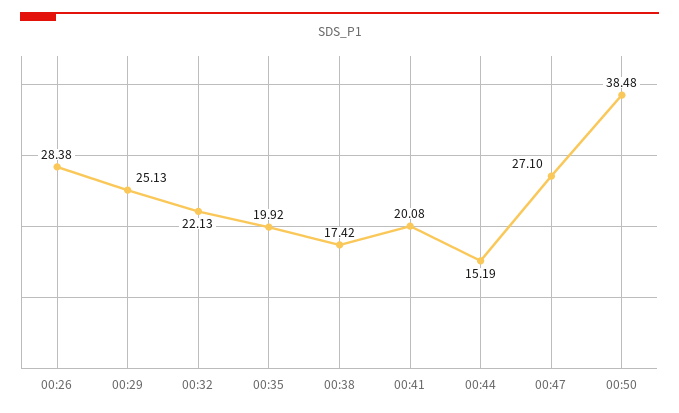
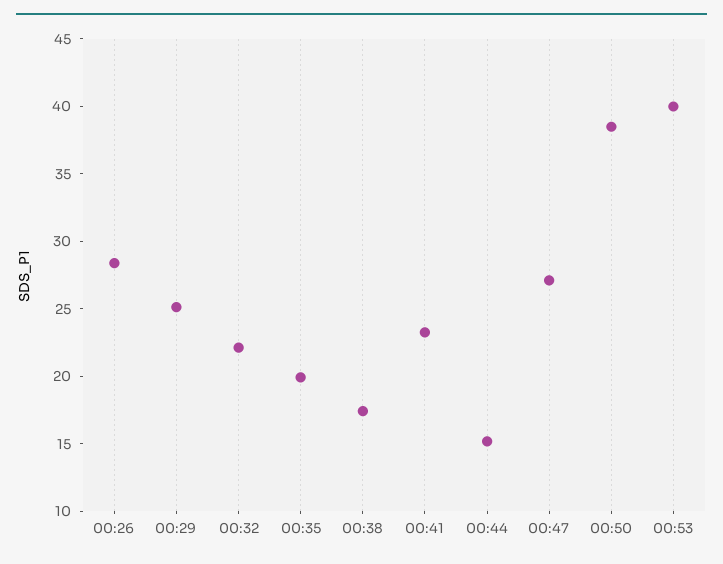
00:41: 20.08 -> 23
00:53: none -> 40

